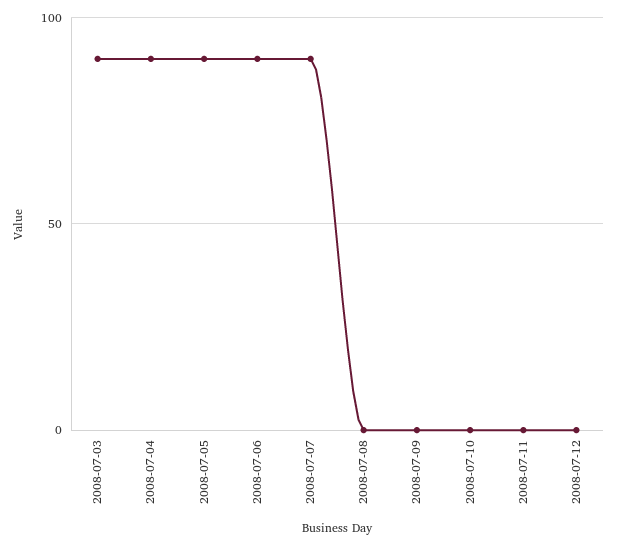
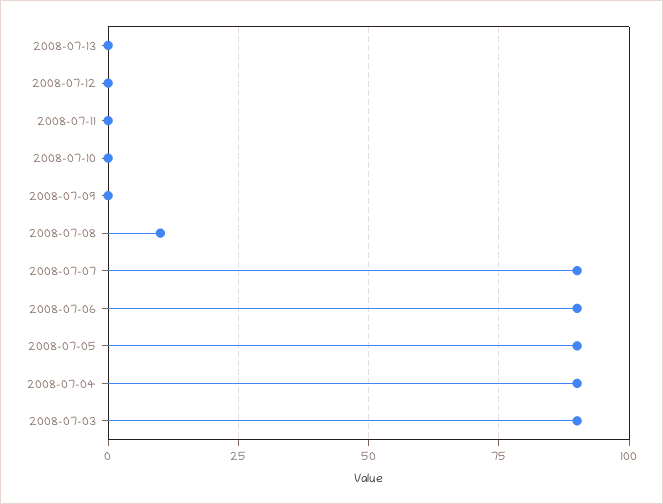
2008-07-08: 0 -> 10
2008-07-13: none -> 0

